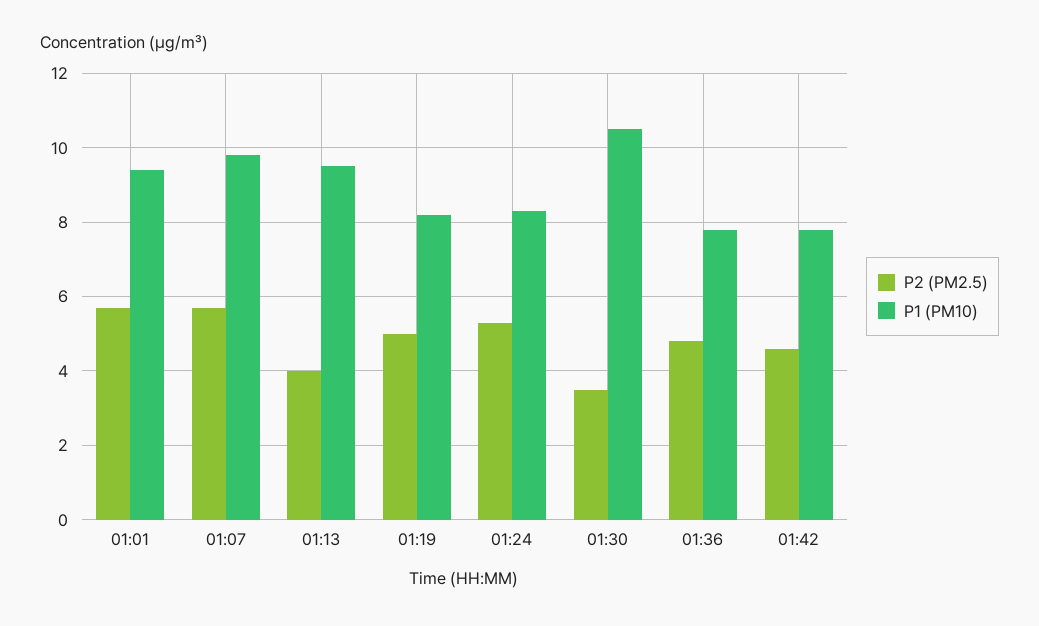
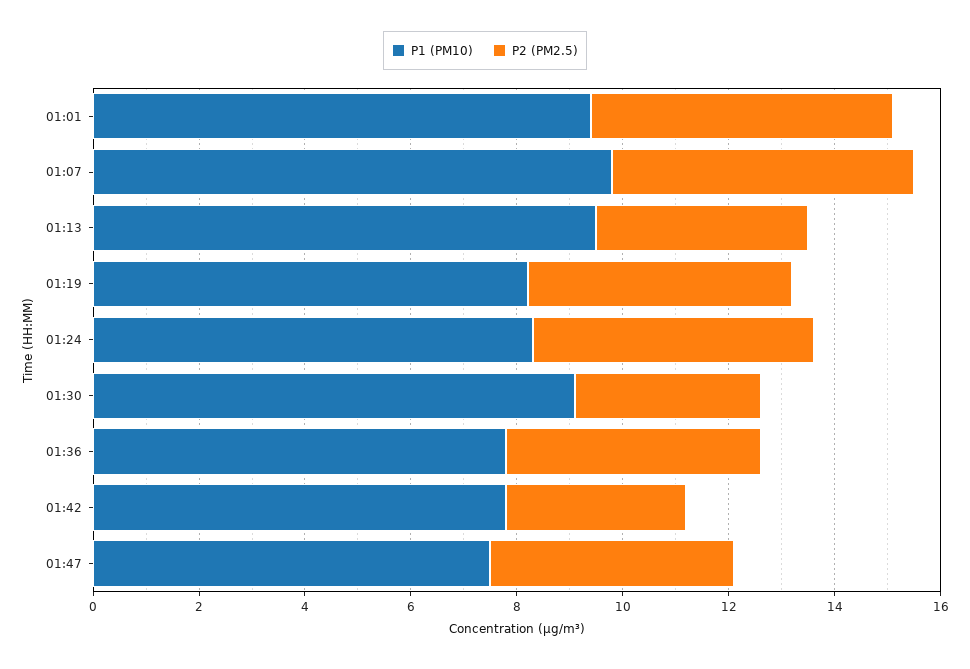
P1 (PM10), 01:30: 10.5 -> 9
P2 (PM2.5), 01:42: 4.5 -> 3.5
P1 (PM10), 01:47: none -> 7.5
P2 (PM2.5), 01:47: none -> 4.5

